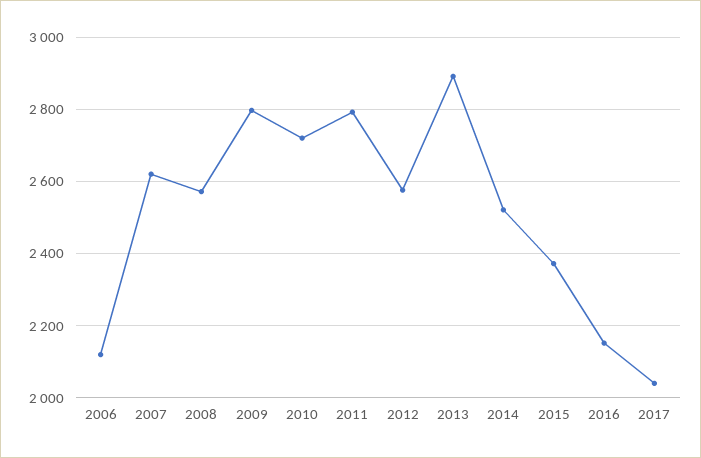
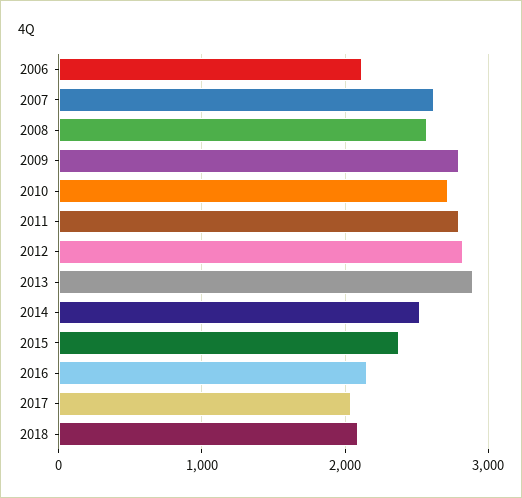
2012: 2580 -> 2800
2018: none -> 2100

